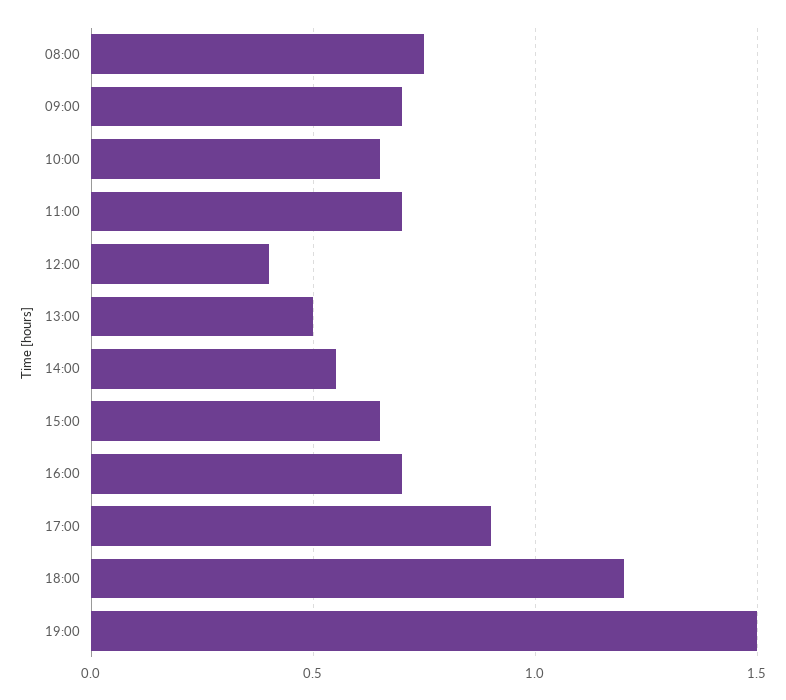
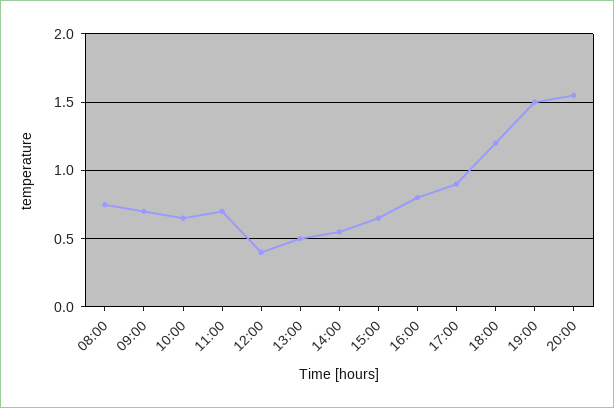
16:00: 0.7 -> 0.8
20:00: none -> 1.55

